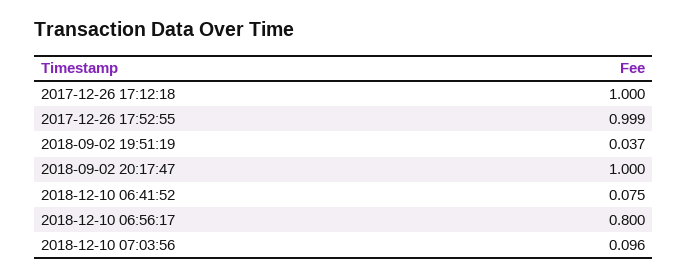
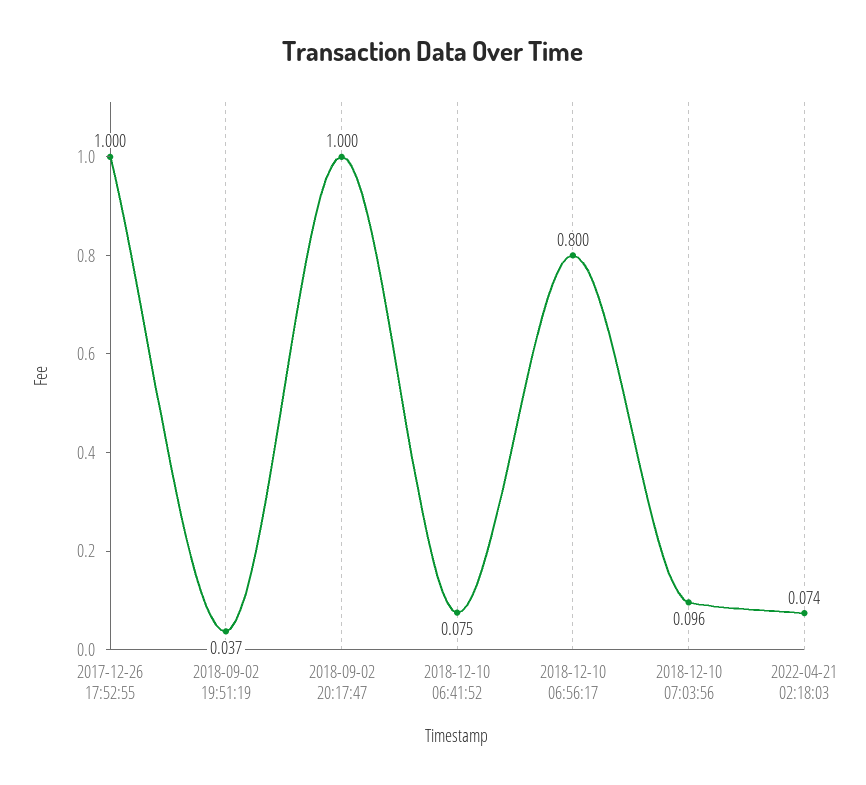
2017-12-26 17:12:18: 1 -> none
2017-12-26 17:52:55: 0.999 -> 1
2022-04-21 02:18:03: none -> 0.074

